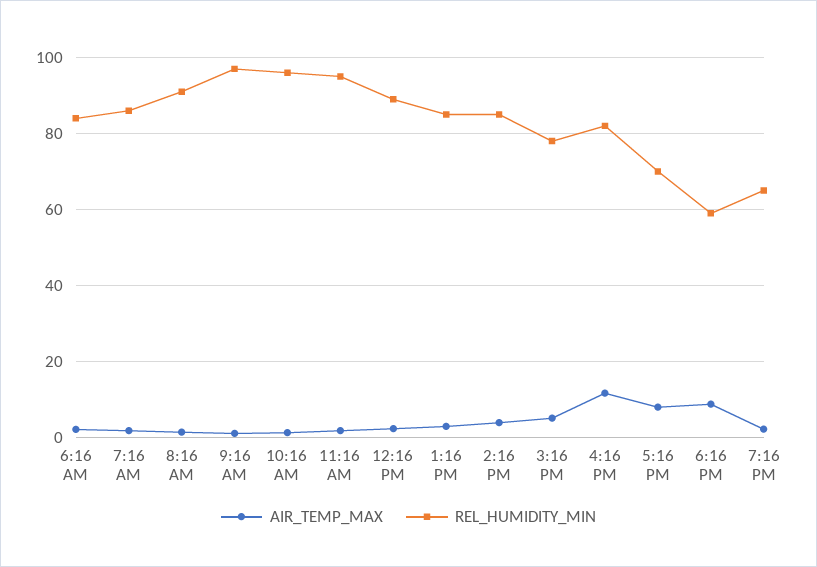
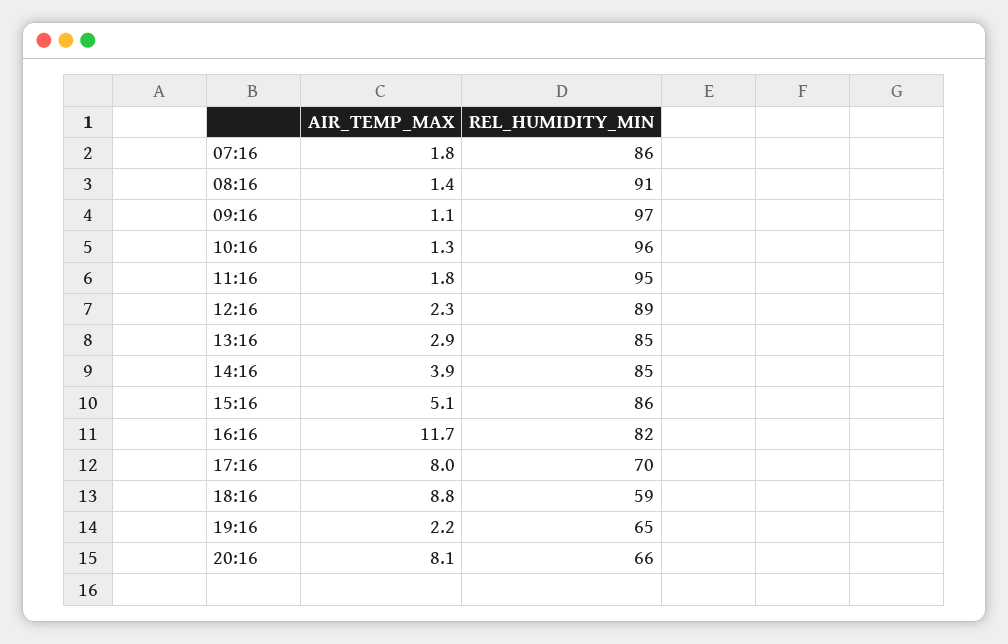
AIR_TEMP_MAX, 6:16 AM: 2 -> none
REL_HUMIDITY_MIN, 6:16 AM: 84 -> none
REL_HUMIDITY_MIN, 3:16 PM: 78 -> 86
AIR_TEMP_MAX, 20:16: none -> 8.1
REL_HUMIDITY_MIN, 20:16: none -> 66

